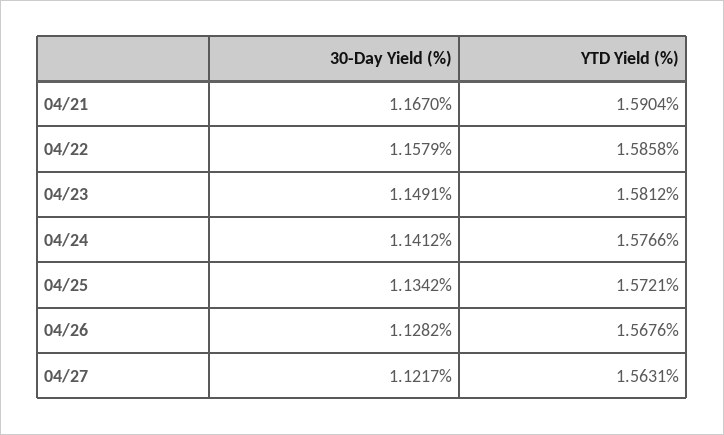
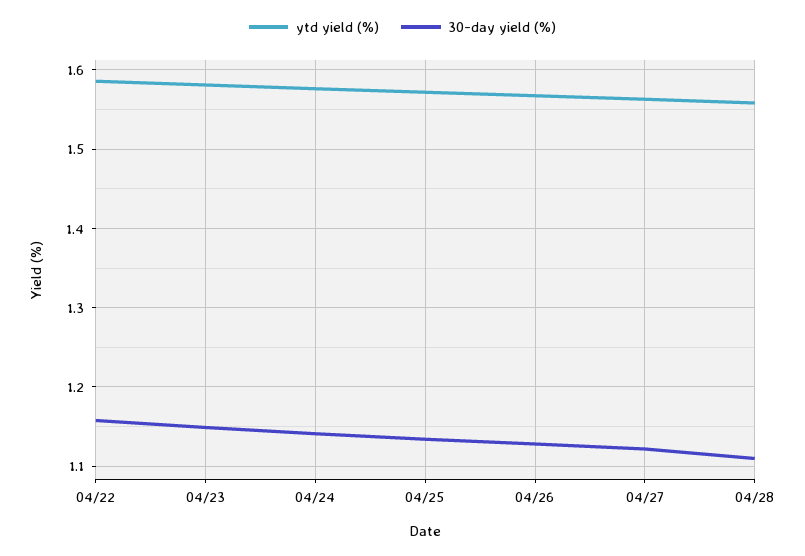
30-Day Yield (%), 04/21: 1.167 -> none
YTD Yield (%), 04/21: 1.5904 -> none
YTD Yield (%), 04/28: none -> 1.56
30-Day Yield (%), 04/28: none -> 1.11

